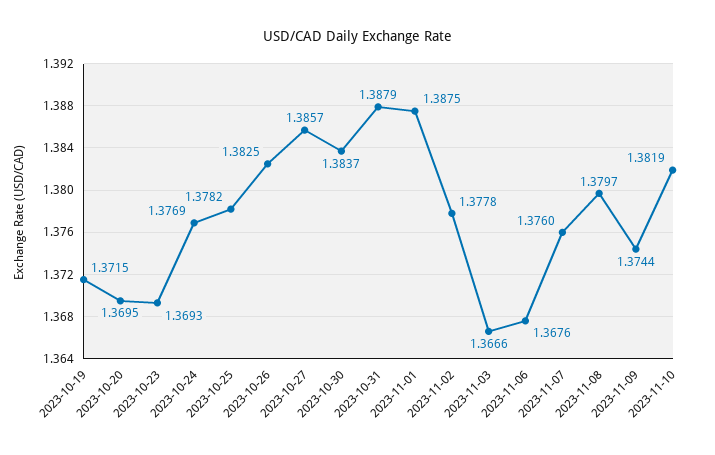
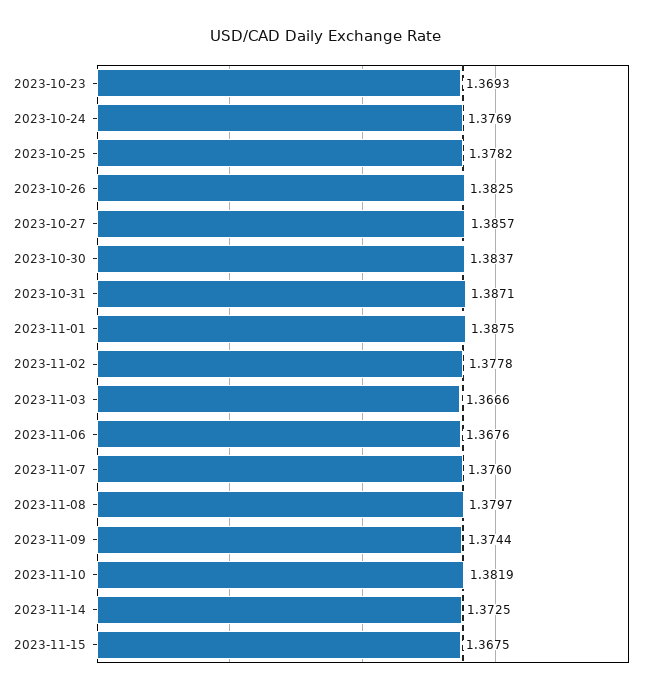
2023-10-19: 1.3715 -> none
2023-10-20: 1.3695 -> none
2023-10-31: 1.3879 -> 1.3871
2023-11-14: none -> 1.3725
2023-11-15: none -> 1.3675

